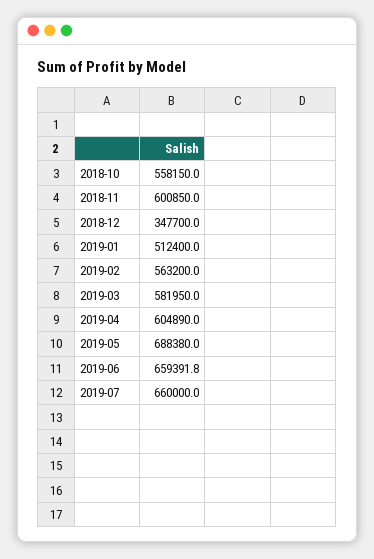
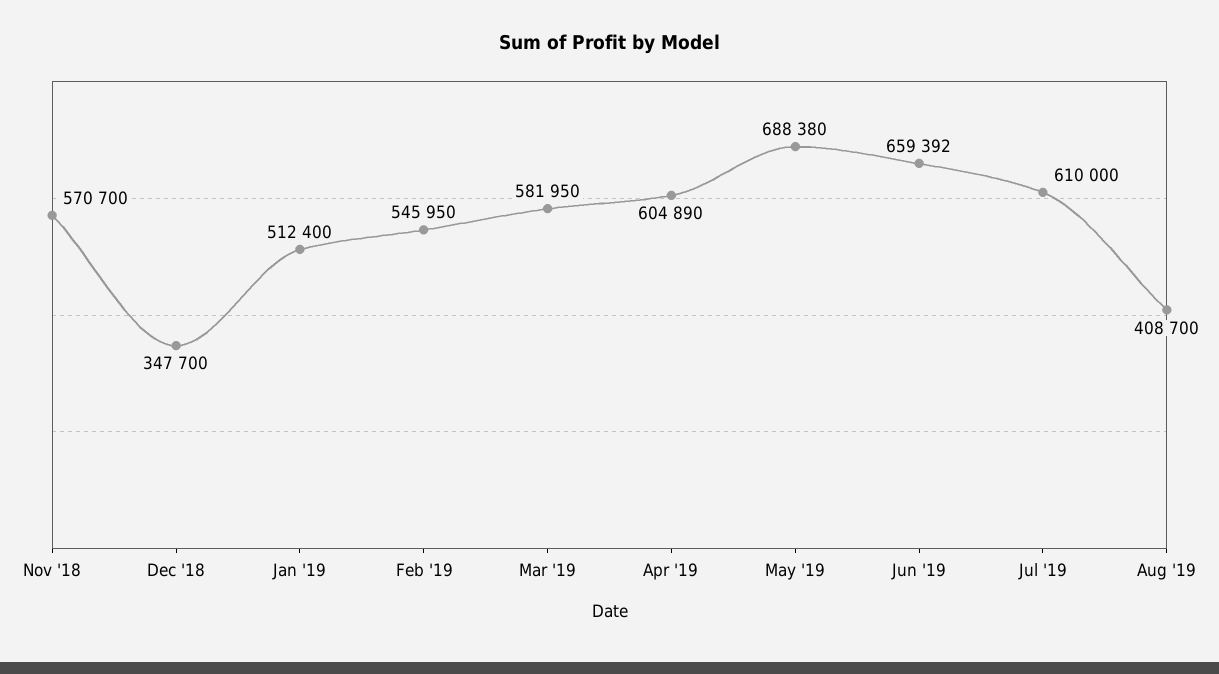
2018-10: 558150 -> none
2018-11: 600850 -> 570700
2019-02: 563200 -> 545950
2019-07: 660000 -> 610000
Aug '19: none -> 408700

